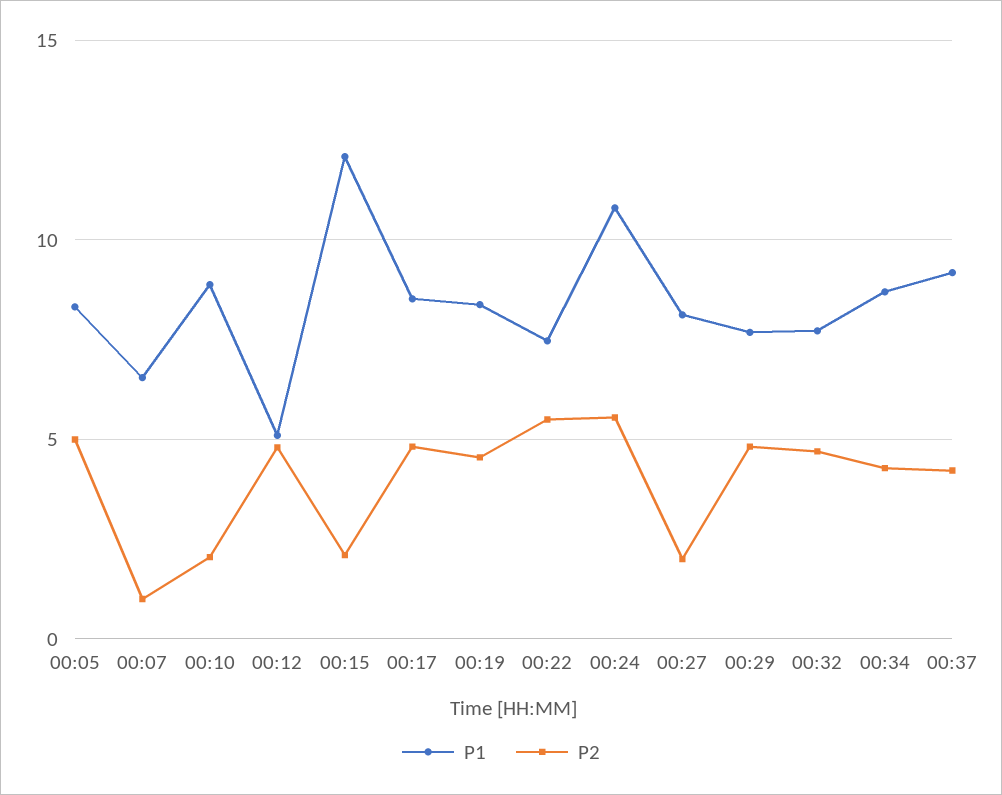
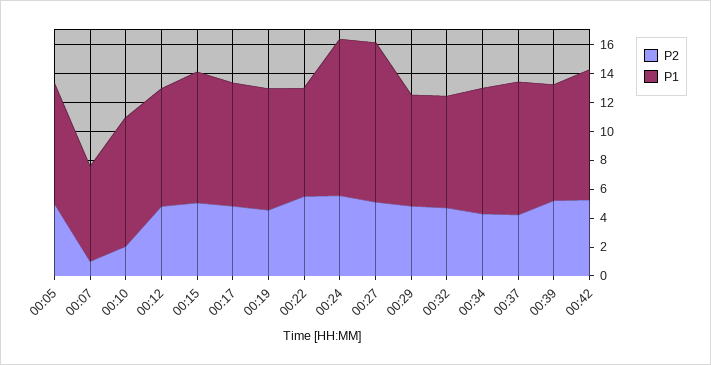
P1, 00:12: 5 -> 8
P1, 00:15: 12 -> 9
P2, 00:15: 2 -> 5
P1, 00:27: 8 -> 11
P2, 00:27: 2 -> 5
P2, 00:39: none -> 5
P1, 00:39: none -> 8
P2, 00:42: none -> 5
P1, 00:42: none -> 9

